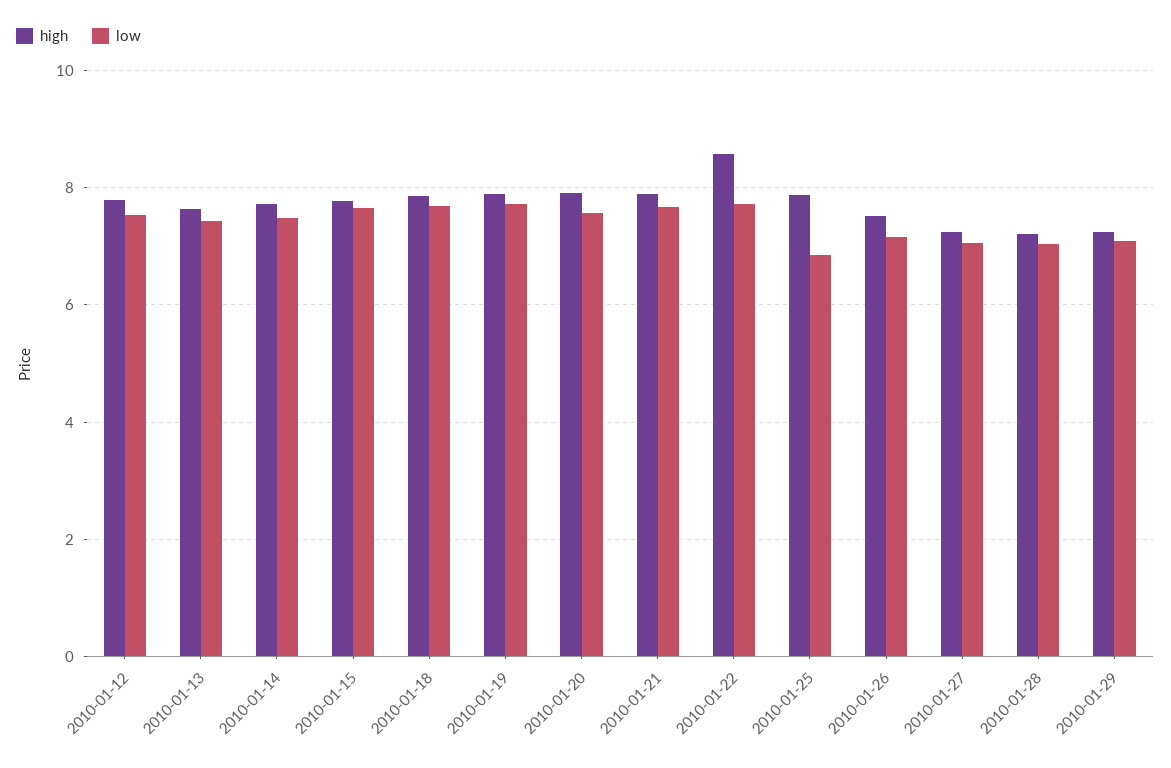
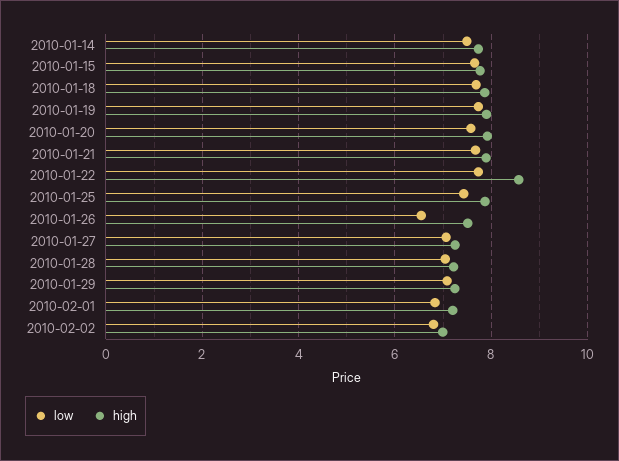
high, 2010-01-12: 7.8 -> none
low, 2010-01-12: 7.6 -> none
high, 2010-01-13: 7.6 -> none
low, 2010-01-13: 7.4 -> none
low, 2010-01-25: 6.8 -> 7.4
low, 2010-01-26: 7.2 -> 6.6
low, 2010-02-01: none -> 6.8
high, 2010-02-01: none -> 7.2
low, 2010-02-02: none -> 6.8
high, 2010-02-02: none -> 7

